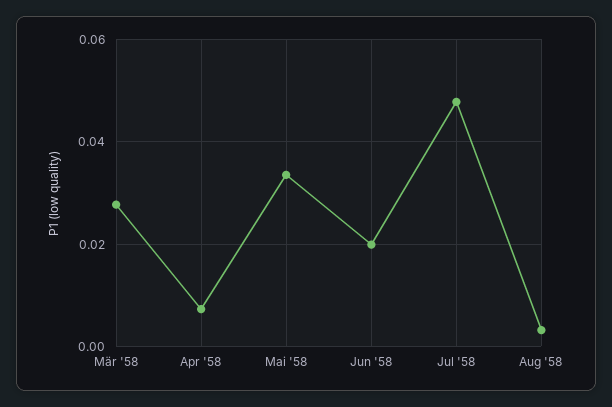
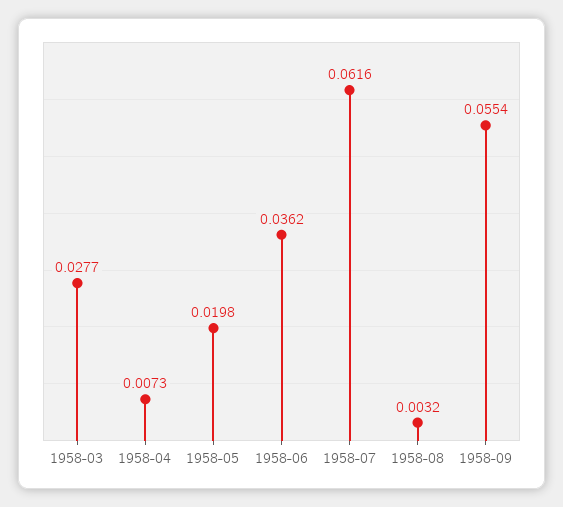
Mai '58: 0.034 -> 0.0198
Jun '58: 0.02 -> 0.0362
Jul '58: 0.048 -> 0.0616
1958-09: none -> 0.0554

